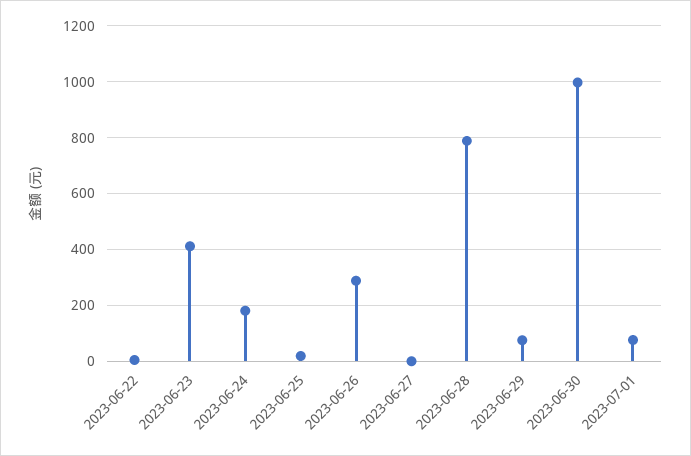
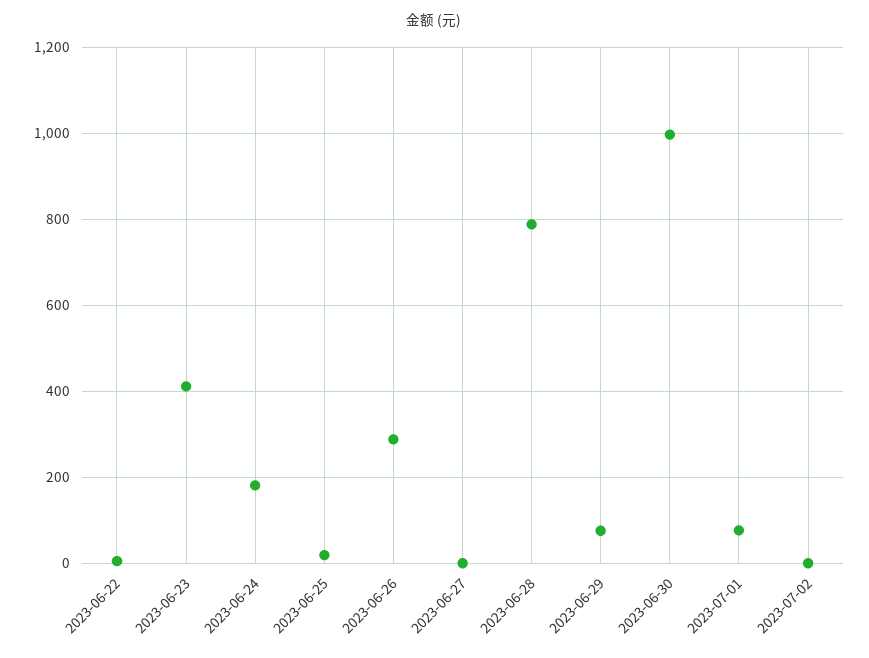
2023-07-02: none -> 0

